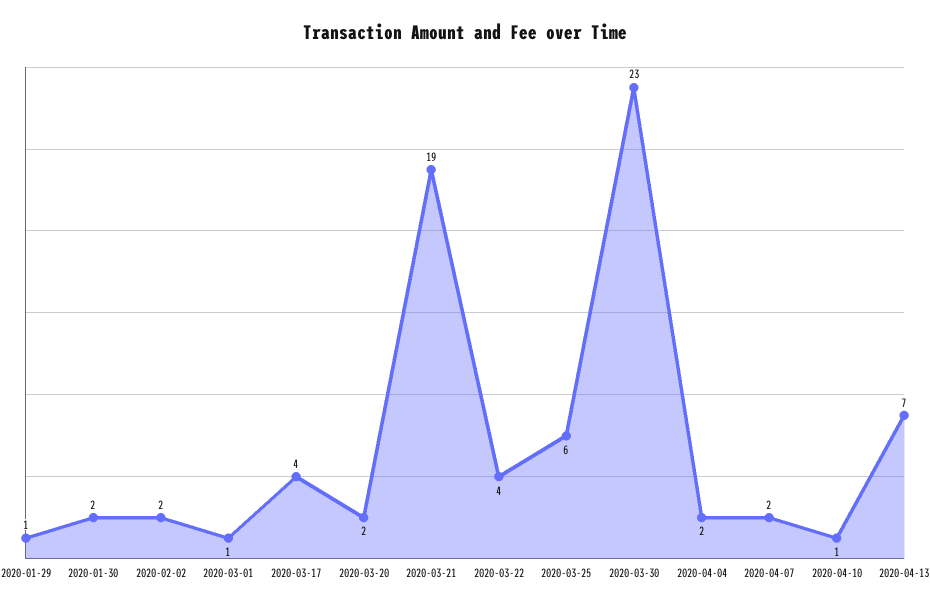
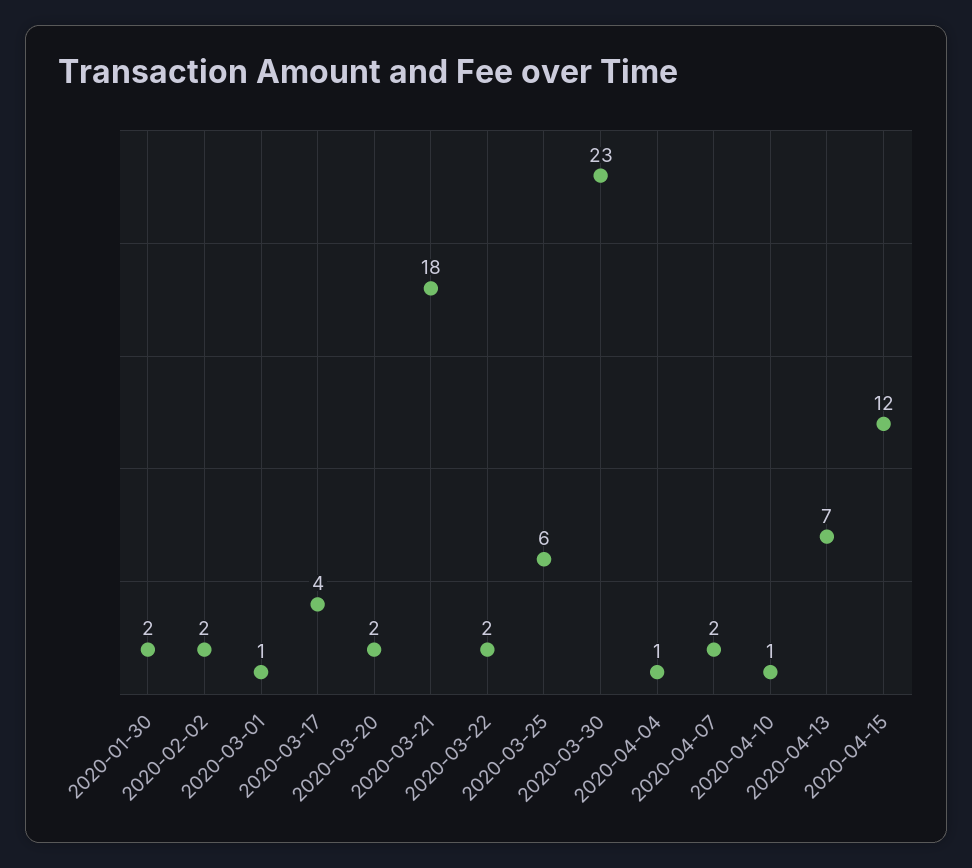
2020-01-29: 1 -> none
2020-03-21: 19 -> 18
2020-03-22: 4 -> 2
2020-04-04: 2 -> 1
2020-04-15: none -> 12

